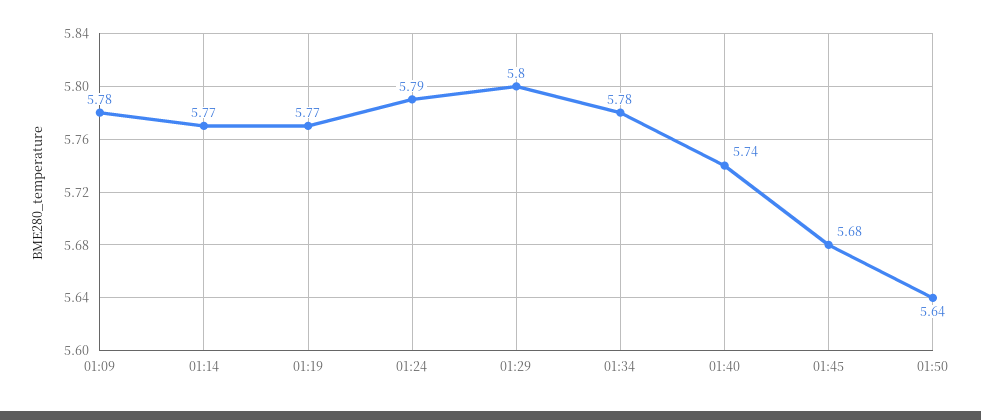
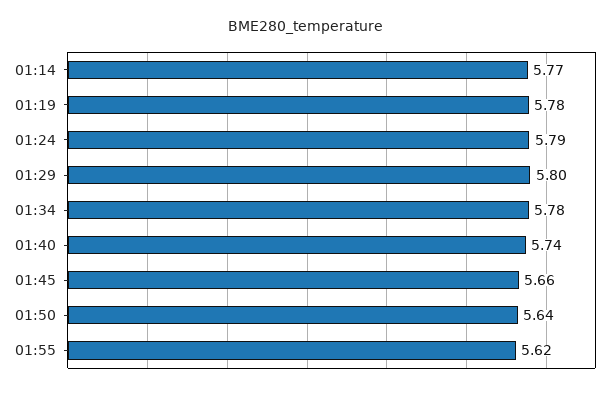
01:09: 5.78 -> none
01:19: 5.77 -> 5.78
01:45: 5.68 -> 5.66
01:55: none -> 5.62

